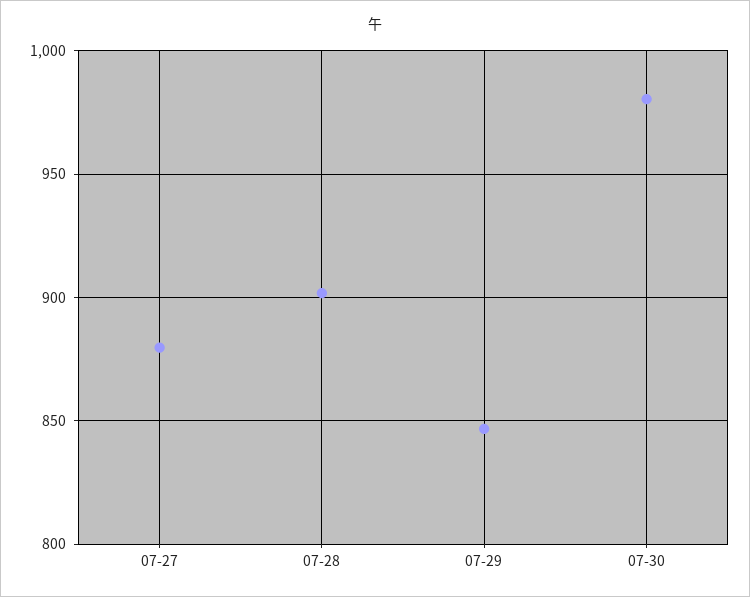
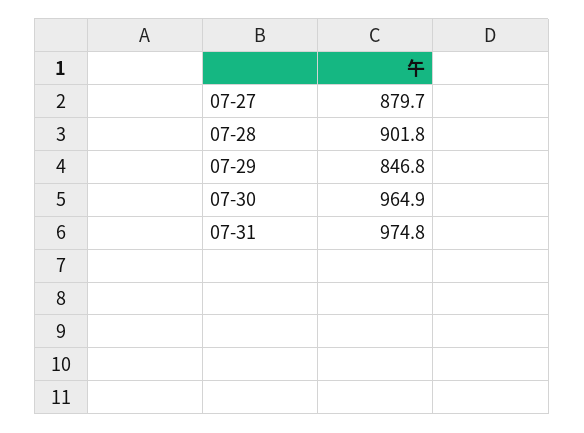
07-30: 980 -> 964.9
07-31: none -> 974.8

